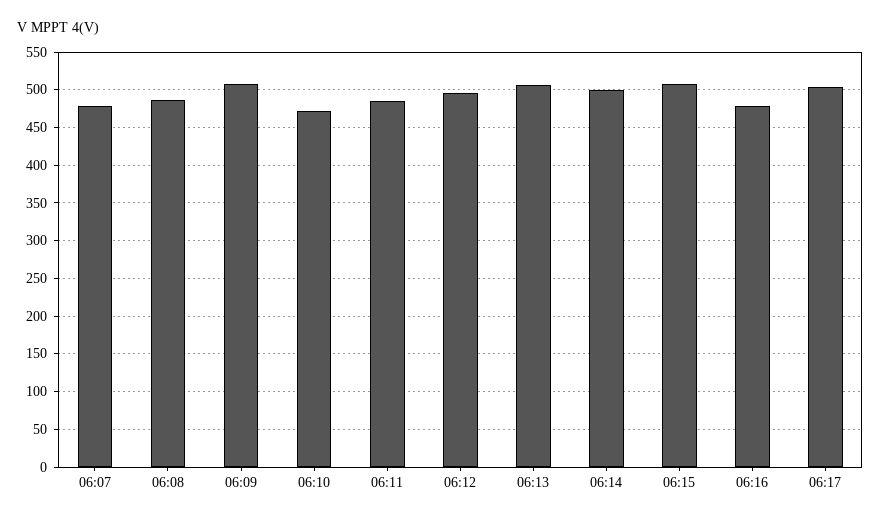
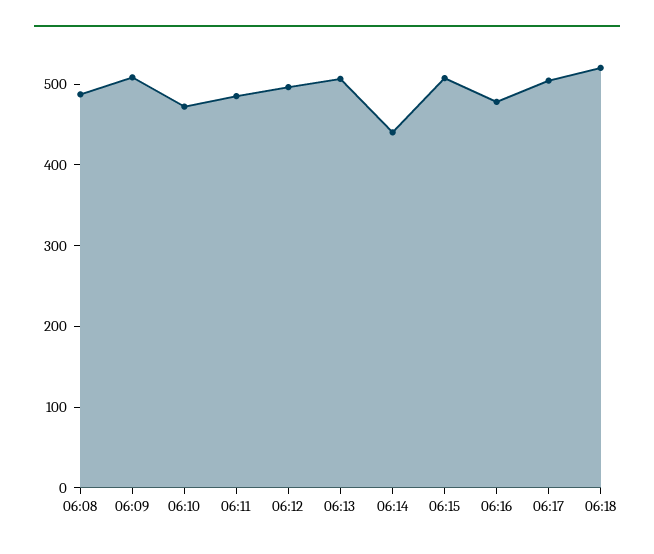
06:07: 480 -> none
06:14: 500 -> 440
06:18: none -> 520

